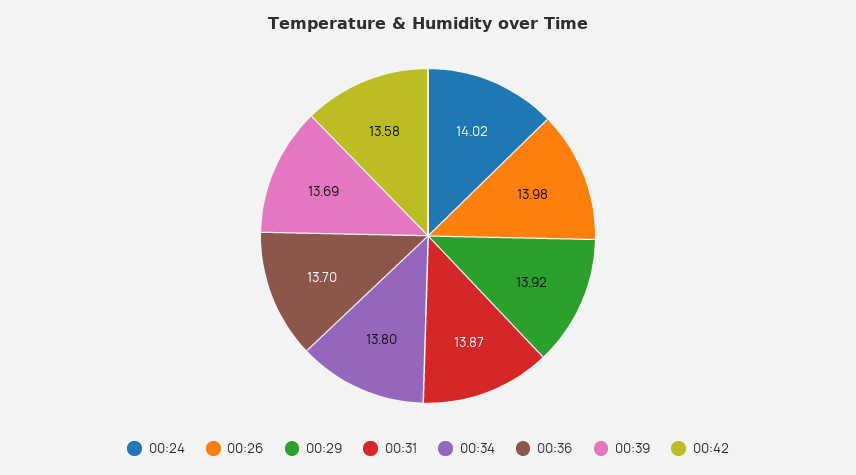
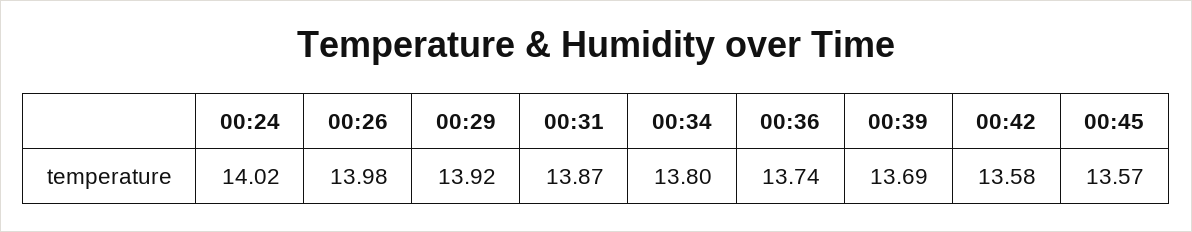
00:36: 13.7 -> 13.74
00:45: none -> 13.57

